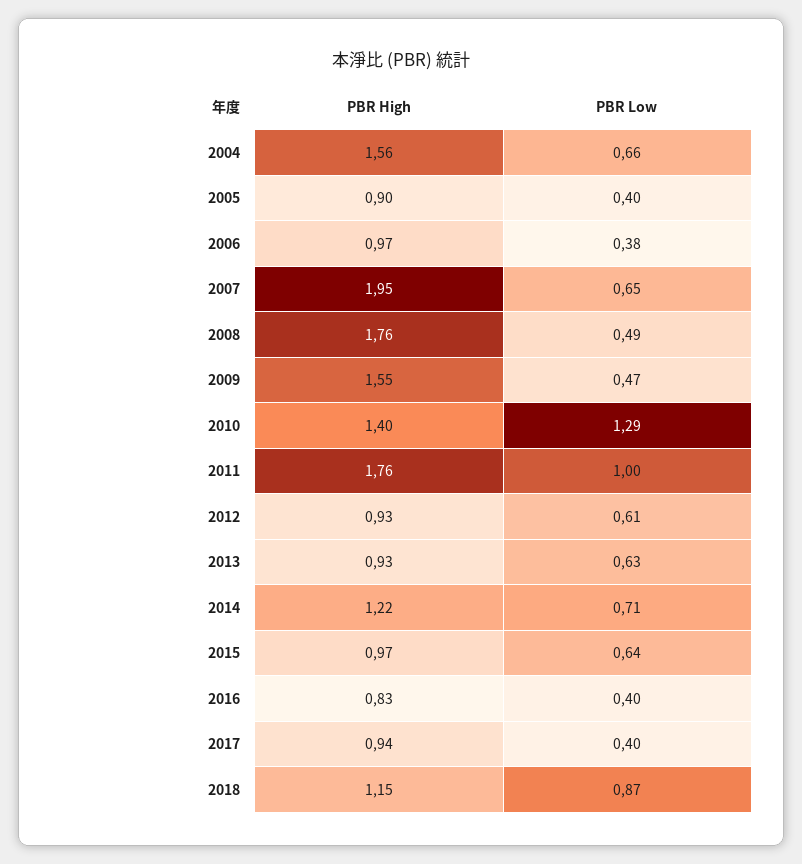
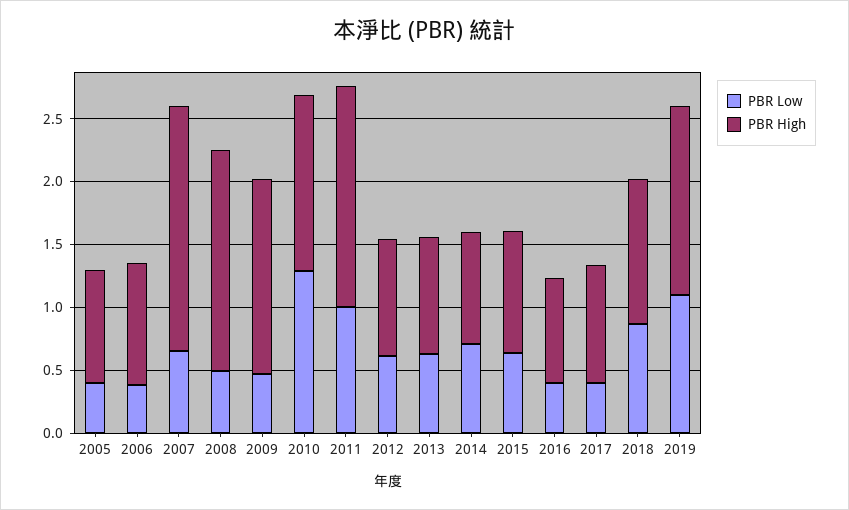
PBR High, 2004: 1.56 -> none
PBR Low, 2004: 0.66 -> none
PBR High, 2014: 1.22 -> 0.9
PBR Low, 2019: none -> 1.1
PBR High, 2019: none -> 1.5

